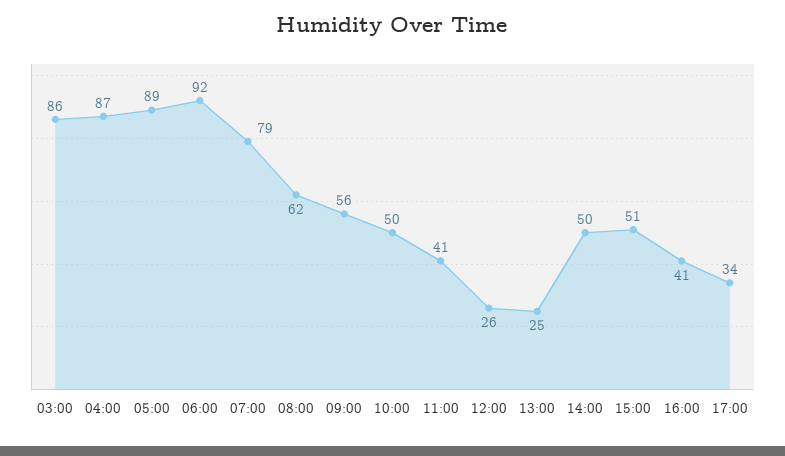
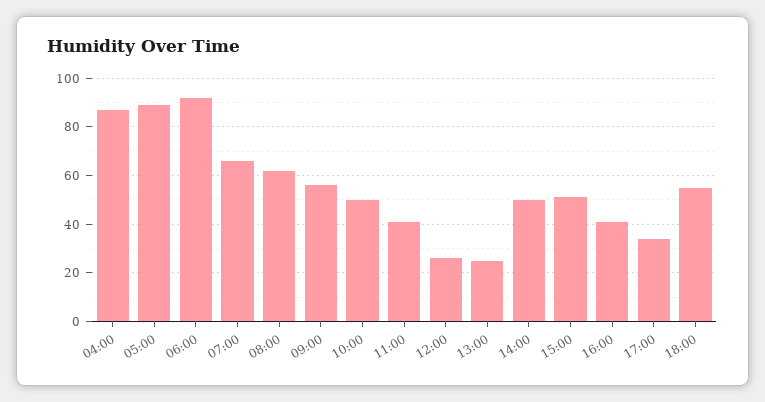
03:00: 86 -> none
07:00: 79 -> 65
18:00: none -> 55

